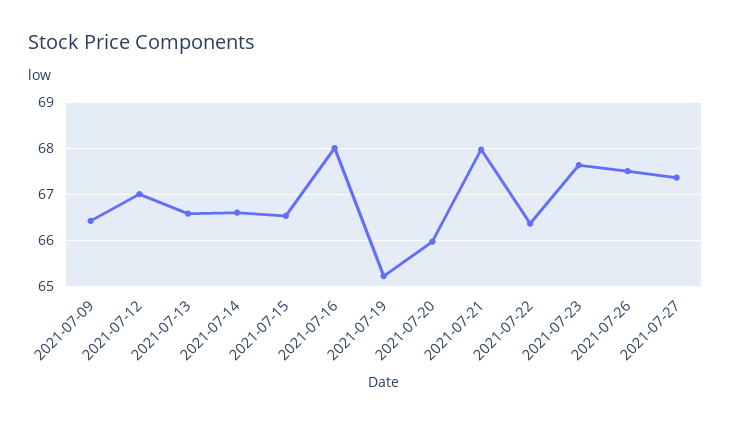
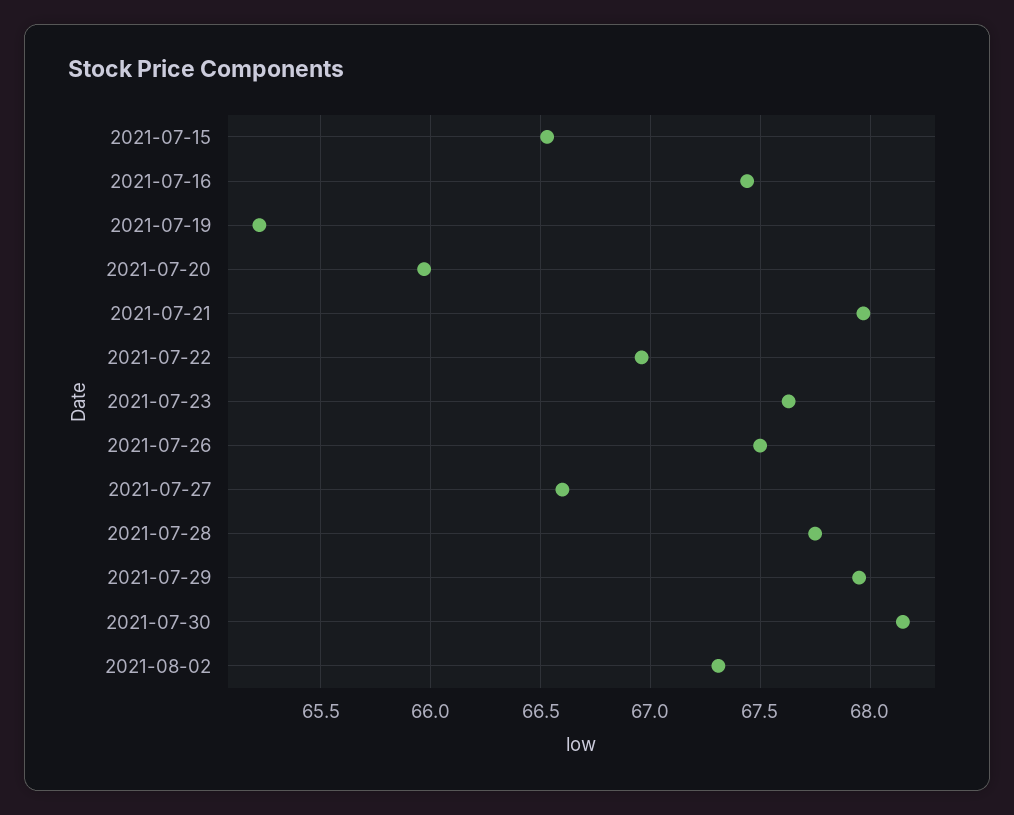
2021-07-09: 66.4 -> none
2021-07-12: 67 -> none
2021-07-13: 66.6 -> none
2021-07-14: 66.6 -> none
2021-07-16: 68 -> 67.45
2021-07-22: 66.4 -> 66.95
2021-07-27: 67.4 -> 66.6
2021-07-28: none -> 67.75
2021-07-29: none -> 67.95
2021-07-30: none -> 68.15
2021-08-02: none -> 67.3

